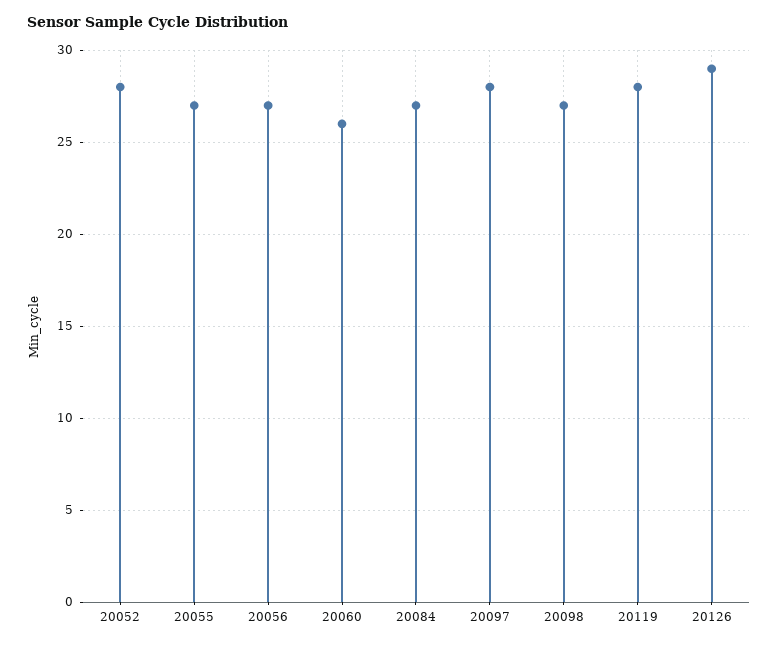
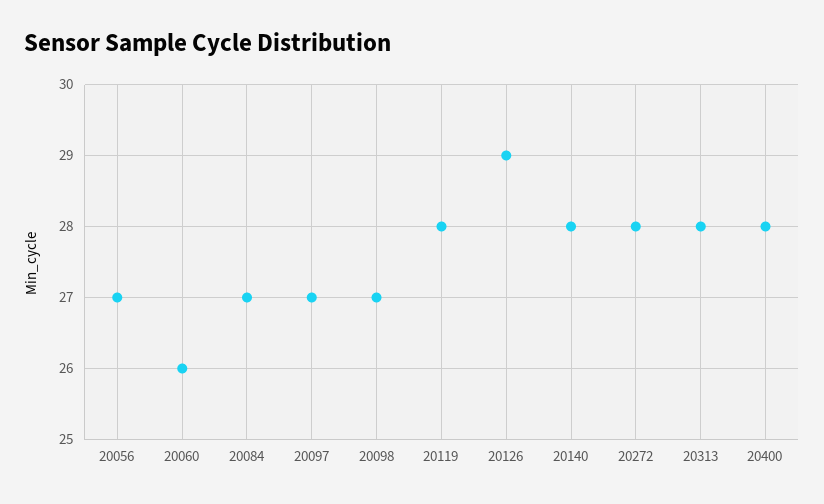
20052: 28 -> none
20055: 27 -> none
20097: 28 -> 27
20140: none -> 28
20272: none -> 28
20313: none -> 28
20400: none -> 28

